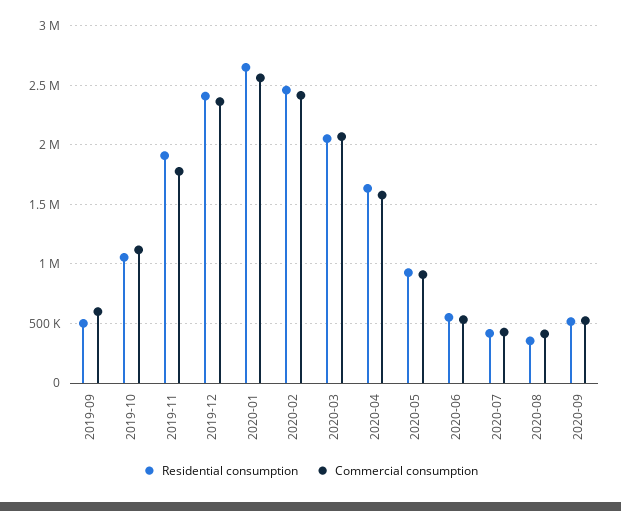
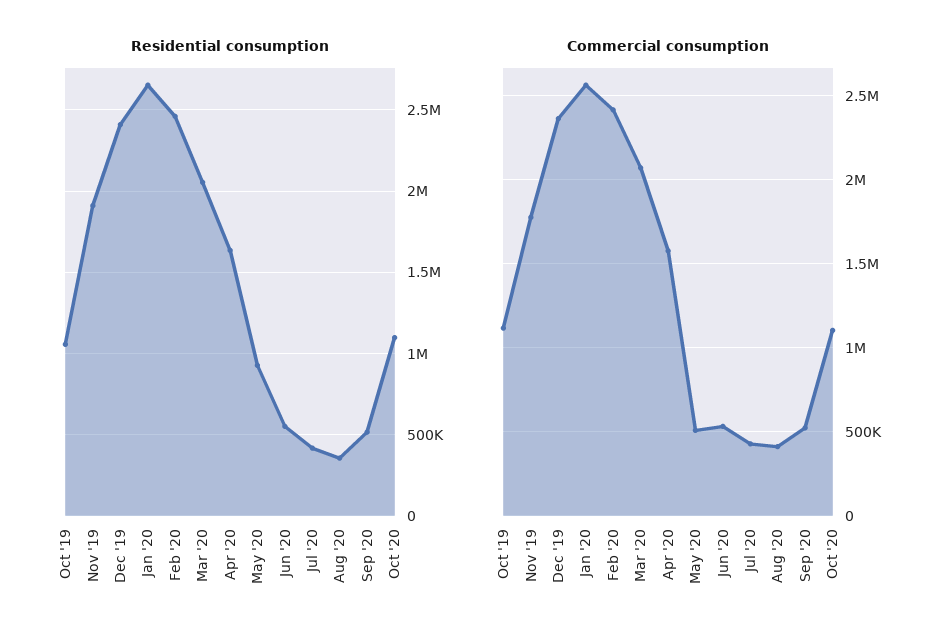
Residential consumption, 2019-09: 500000 -> none
Commercial consumption, 2019-09: 600000 -> none
Commercial consumption, 2020-05: 900000 -> 500000
Residential consumption, Oct '20: none -> 1100000
Commercial consumption, Oct '20: none -> 1100000

